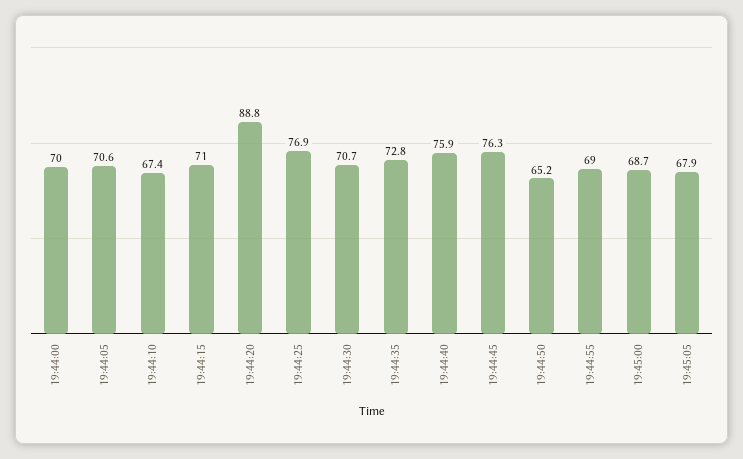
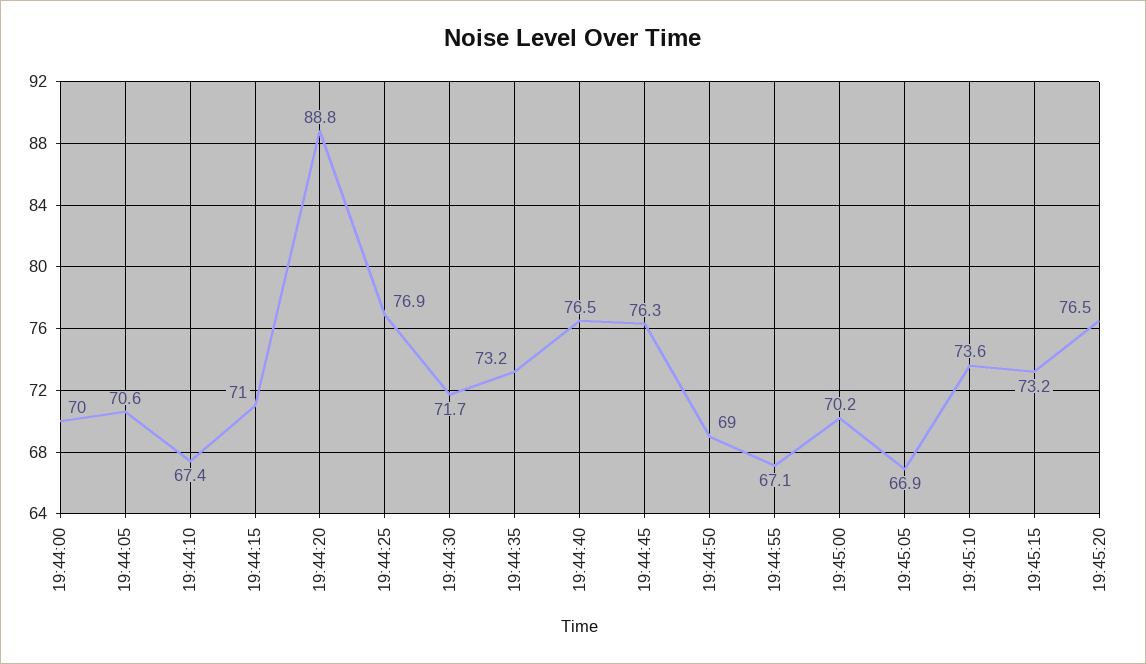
19:44:30: 70.7 -> 71.7
19:44:35: 72.8 -> 73.2
19:44:40: 75.9 -> 76.5
19:44:50: 65.2 -> 69
19:44:55: 69 -> 67.1
19:45:00: 68.7 -> 70.2
19:45:05: 67.9 -> 66.9
19:45:10: none -> 73.6
19:45:15: none -> 73.2
19:45:20: none -> 76.5

